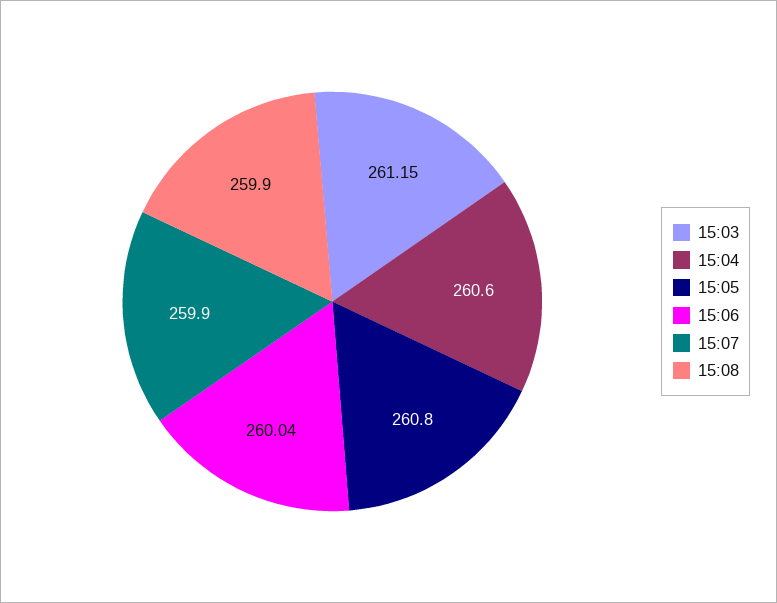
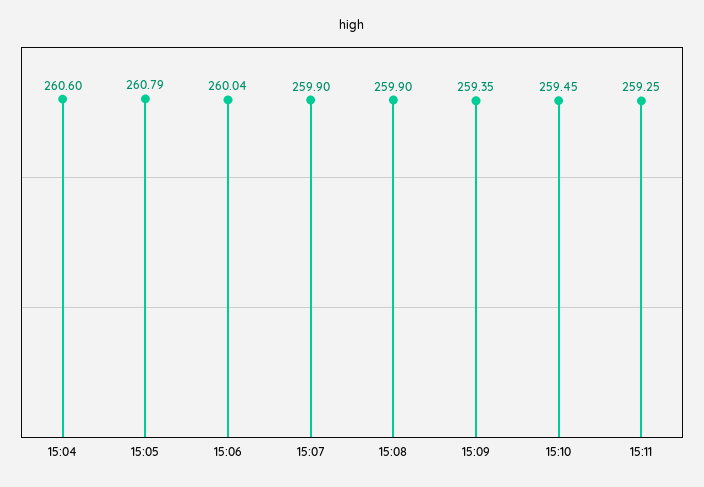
15:03: 261.15 -> none
15:05: 260.8 -> 260.79
15:09: none -> 259.35
15:10: none -> 259.45
15:11: none -> 259.25

